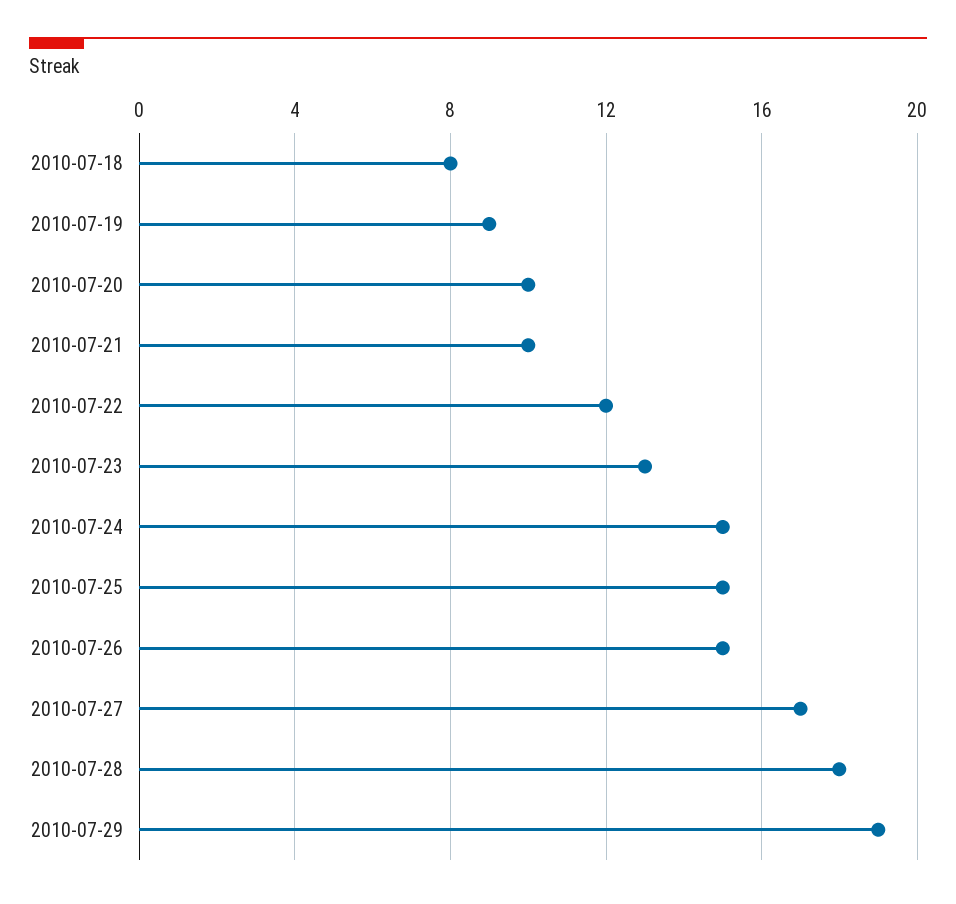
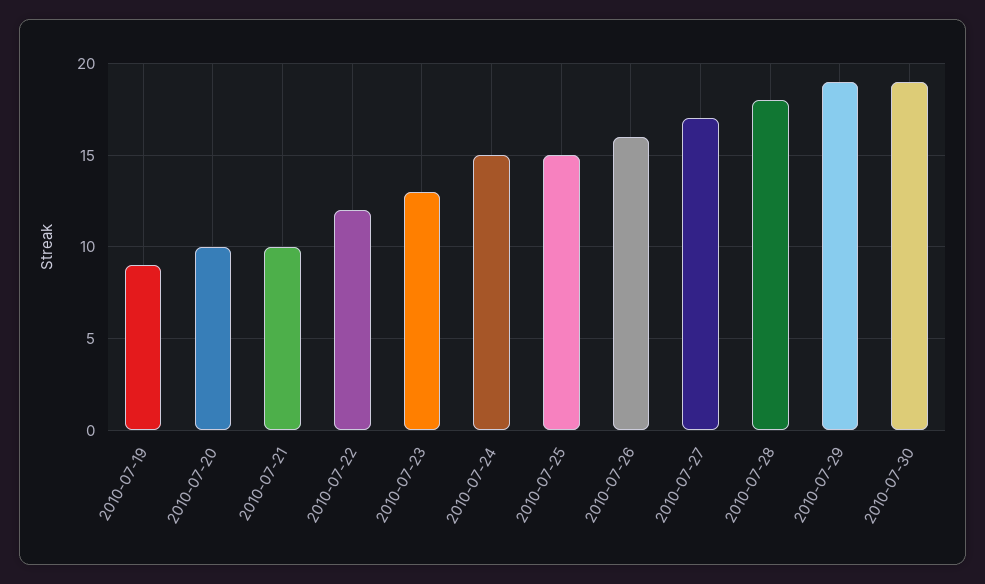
2010-07-18: 8 -> none
2010-07-26: 15 -> 16
2010-07-30: none -> 19

